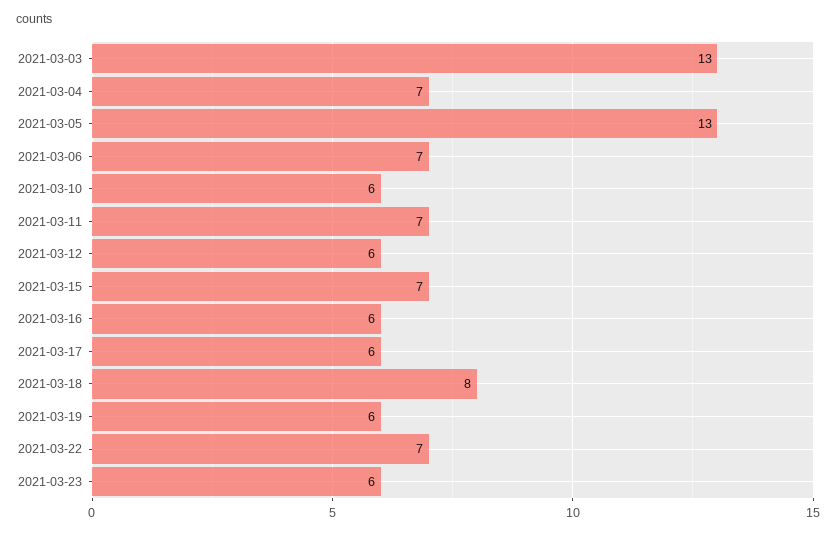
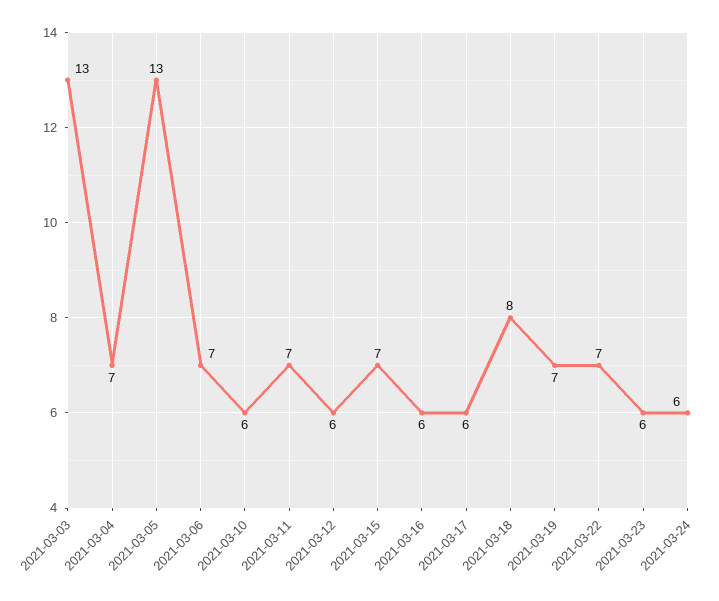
2021-03-19: 6 -> 7
2021-03-24: none -> 6

